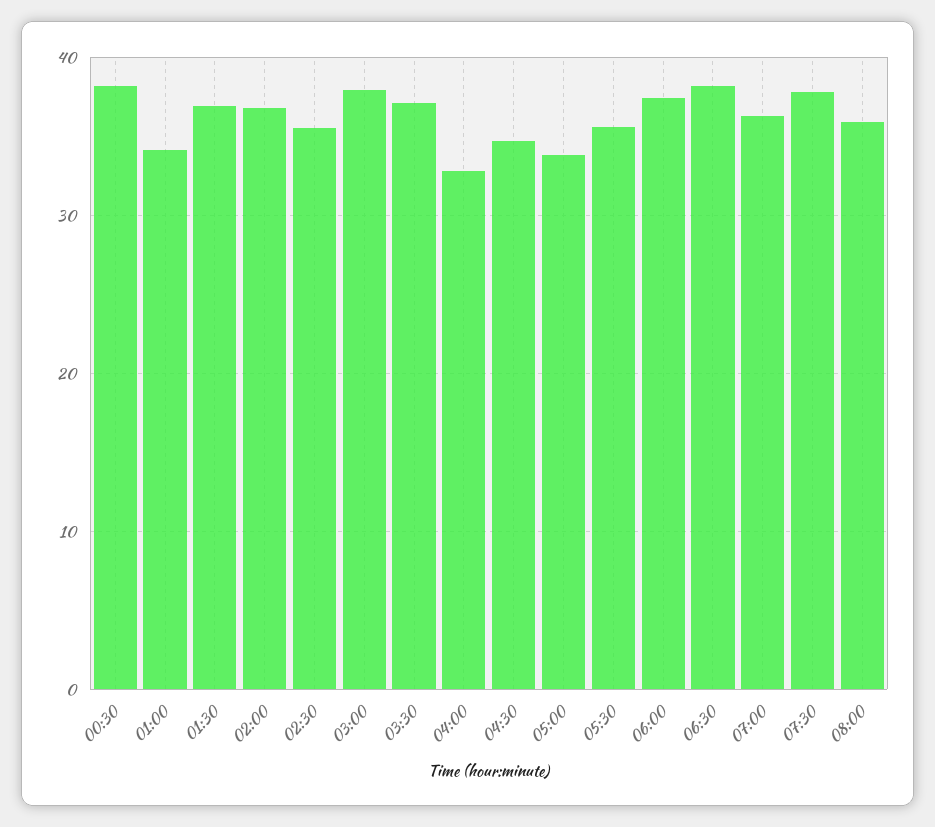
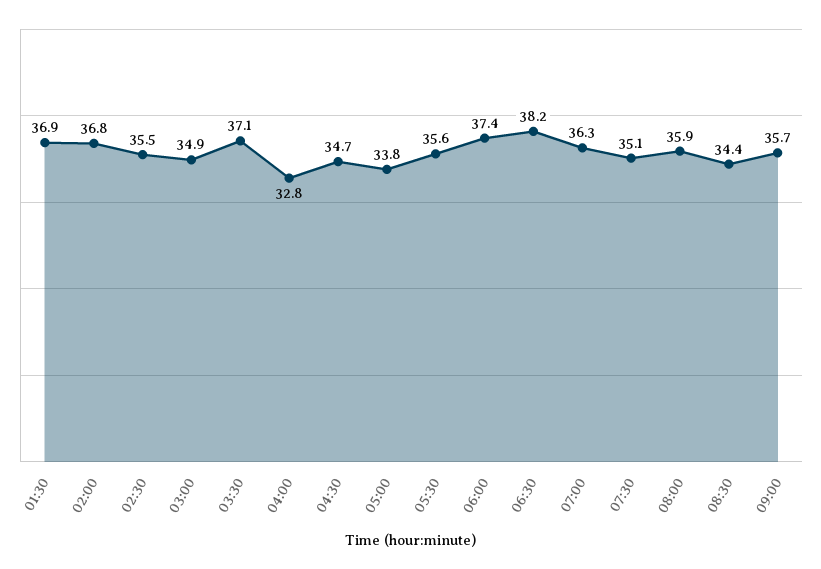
00:30: 38 -> none
01:00: 34 -> none
03:00: 38 -> 34.9
07:30: 38 -> 35.1
08:30: none -> 34.4
09:00: none -> 35.7

